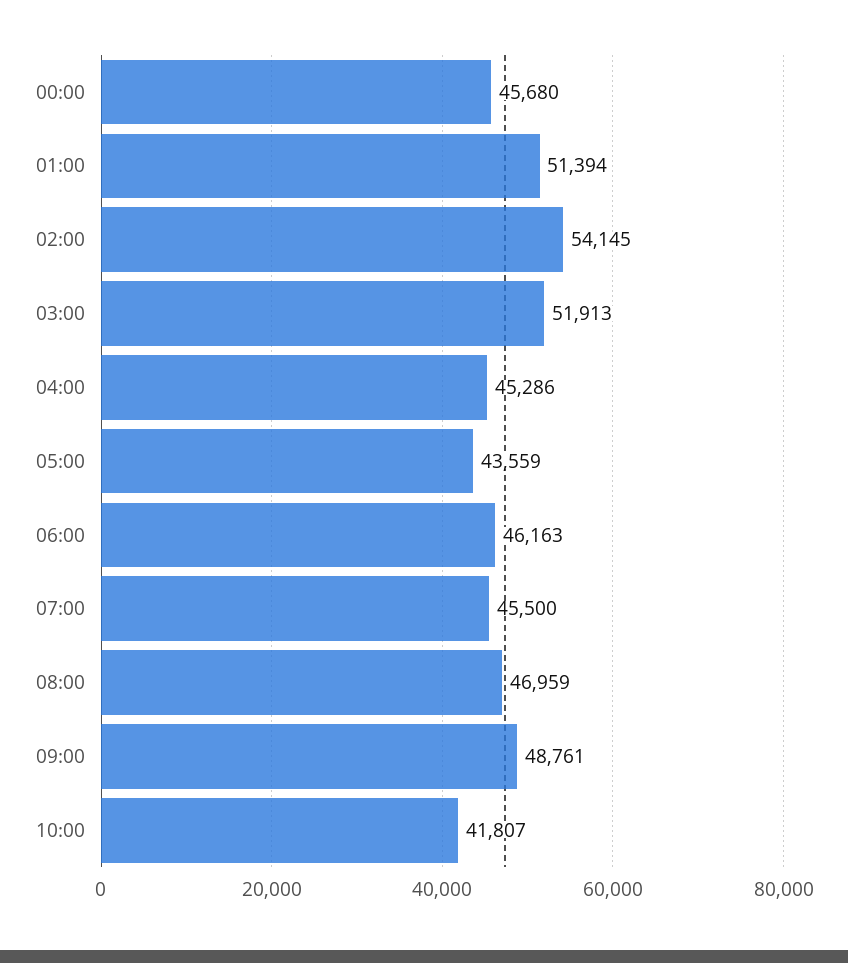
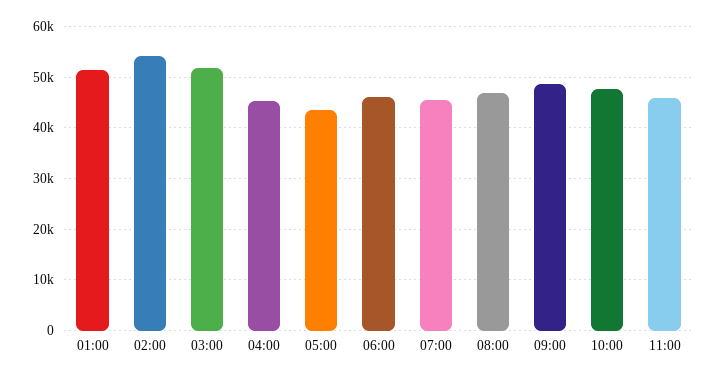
00:00: 45680 -> none
10:00: 41807 -> 48000
11:00: none -> 46000

